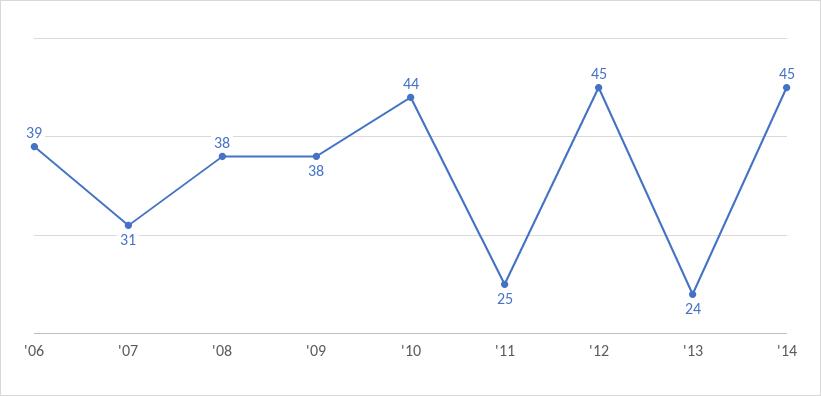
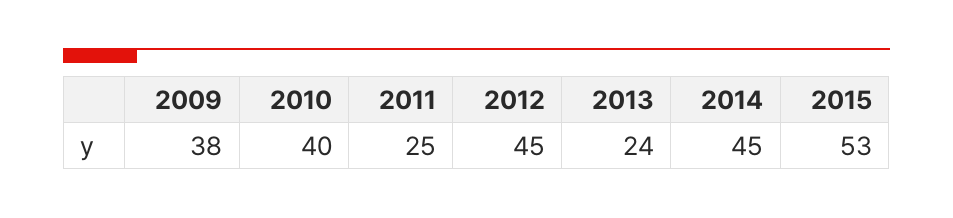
'06: 39 -> none
'07: 31 -> none
'08: 38 -> none
'10: 44 -> 40
2015: none -> 53

